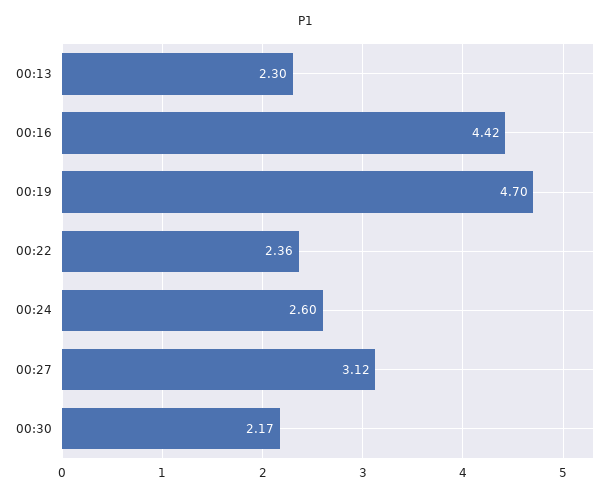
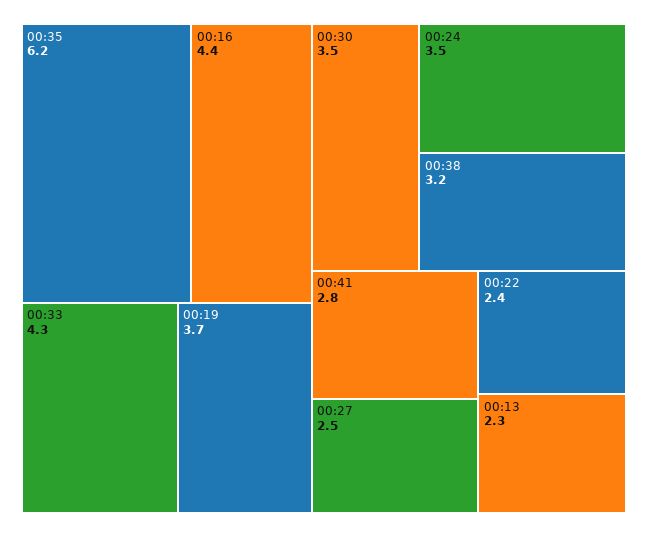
00:19: 4.7 -> 3.7
00:24: 2.6 -> 3.5
00:27: 3.12 -> 2.5
00:30: 2.17 -> 3.5
00:35: none -> 6.2
00:33: none -> 4.3
00:38: none -> 3.2
00:41: none -> 2.8

